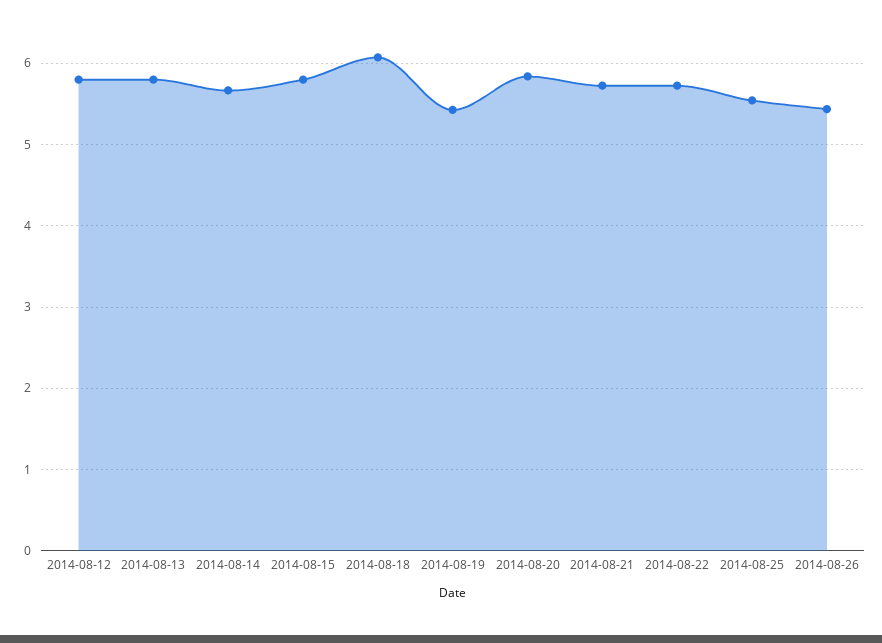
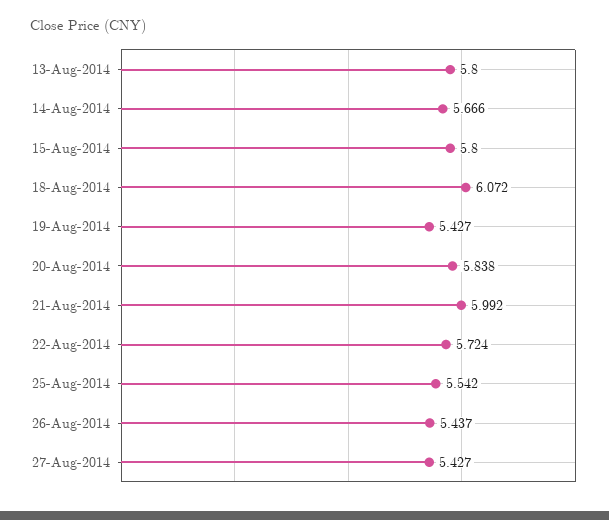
2014-08-12: 5.8 -> none
2014-08-21: 5.7 -> 5.992
27-Aug-2014: none -> 5.427

